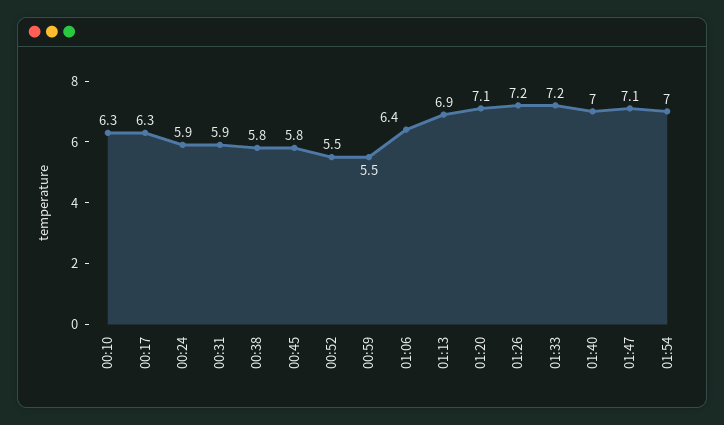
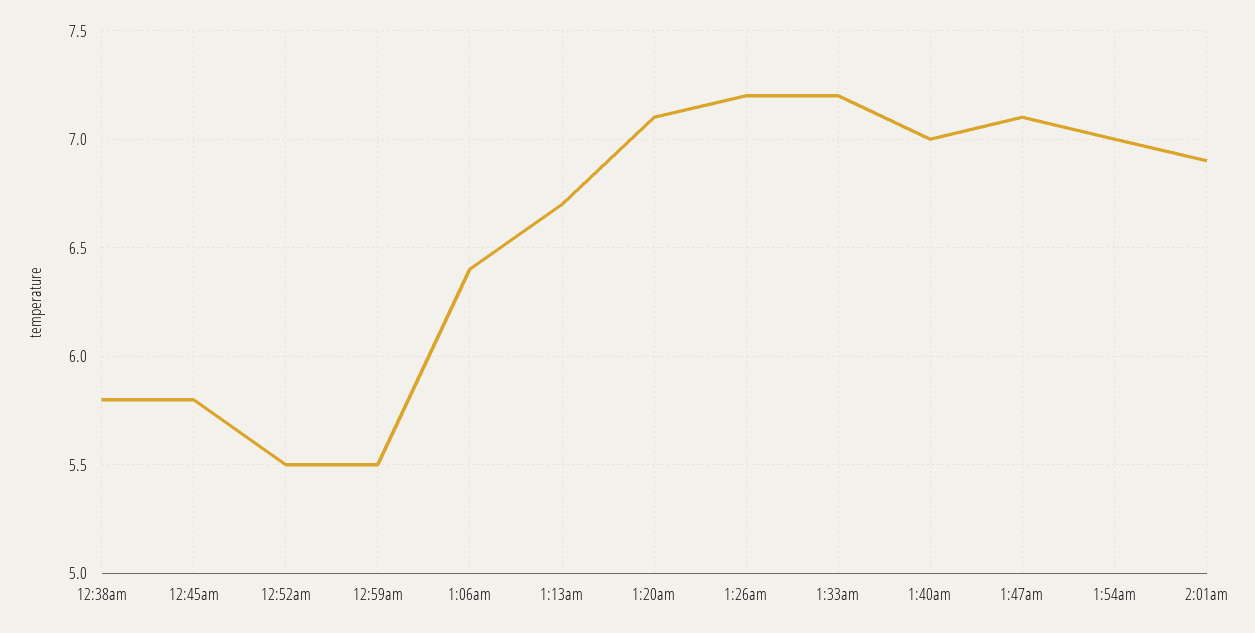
00:10: 6.3 -> none
00:17: 6.3 -> none
00:24: 5.9 -> none
00:31: 5.9 -> none
01:13: 6.9 -> 6.7
2:01am: none -> 6.9

